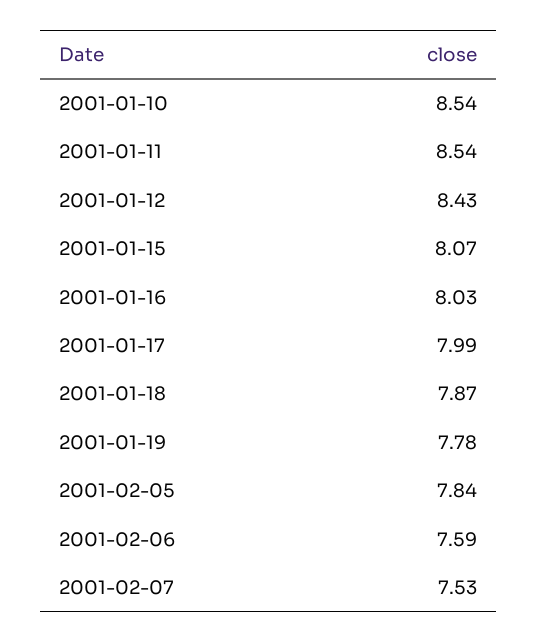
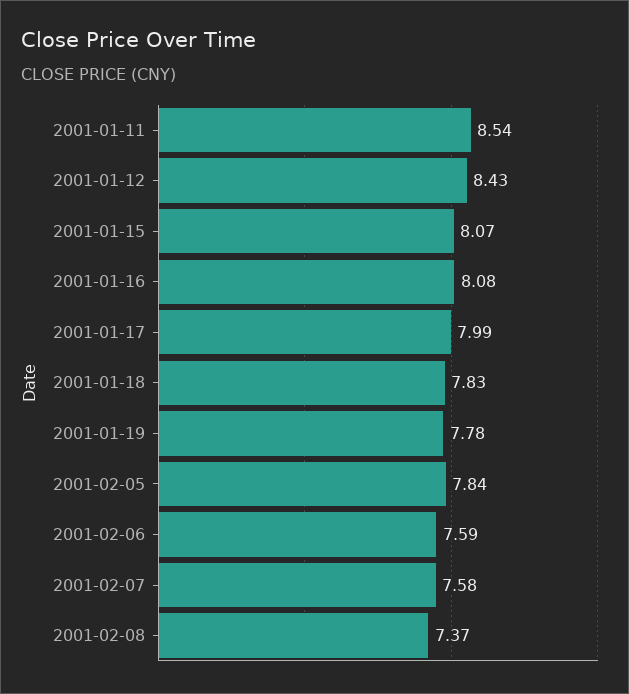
2001-01-10: 8.54 -> none
2001-01-16: 8.03 -> 8.08
2001-01-18: 7.87 -> 7.83
2001-02-07: 7.53 -> 7.58
2001-02-08: none -> 7.37

